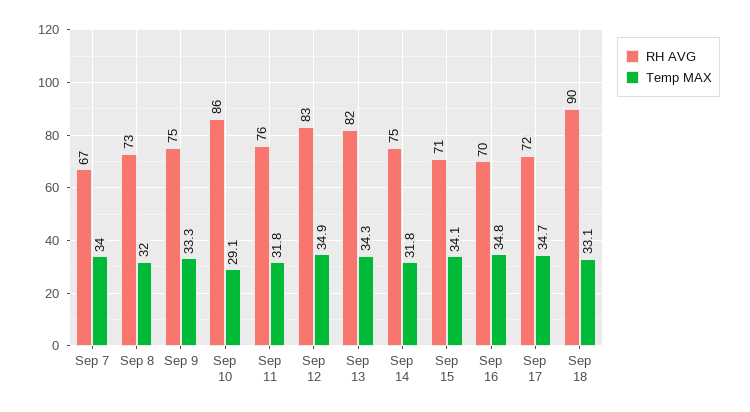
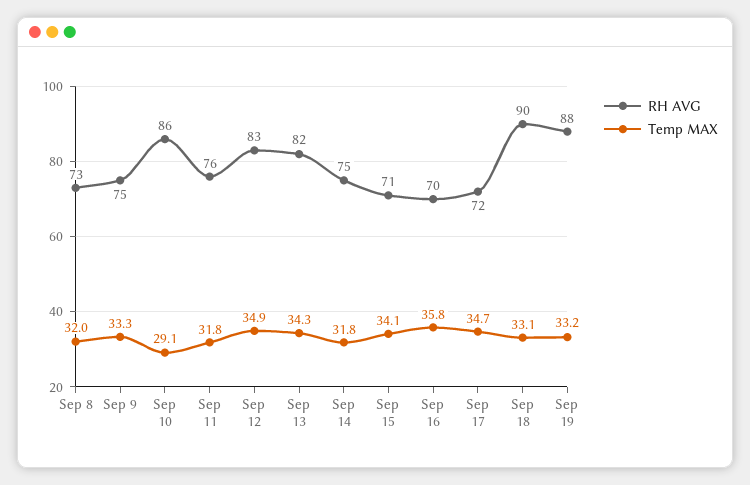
RH AVG, Sep 7: 67 -> none
Temp MAX, Sep 7: 34 -> none
Temp MAX, Sep 16: 34.8 -> 35.8
RH AVG, Sep 19: none -> 88
Temp MAX, Sep 19: none -> 33.2

